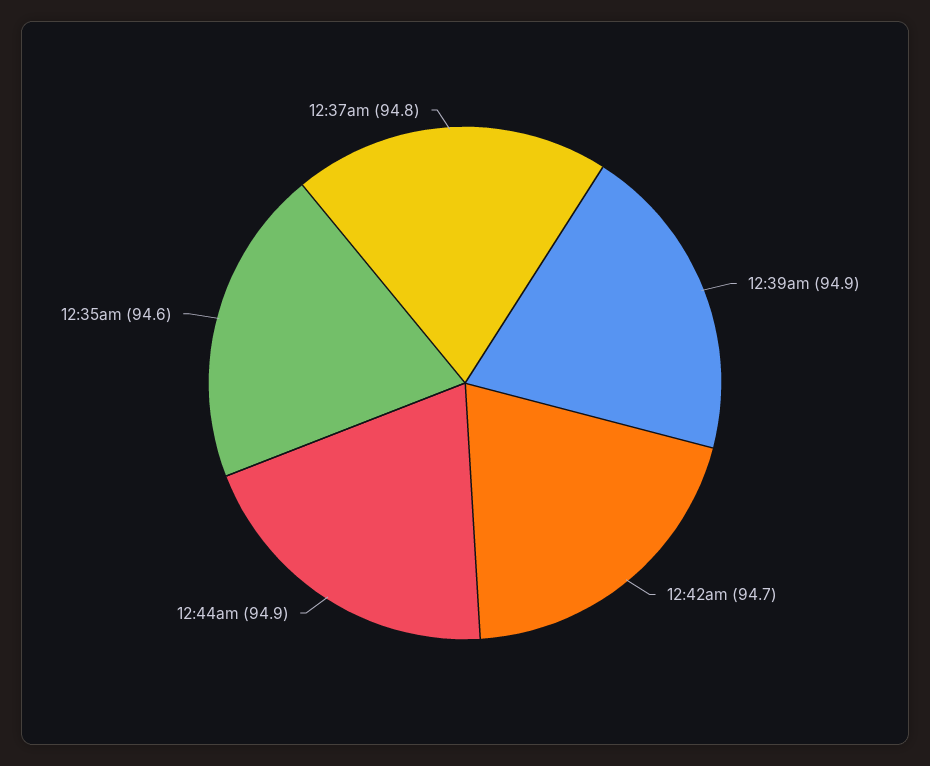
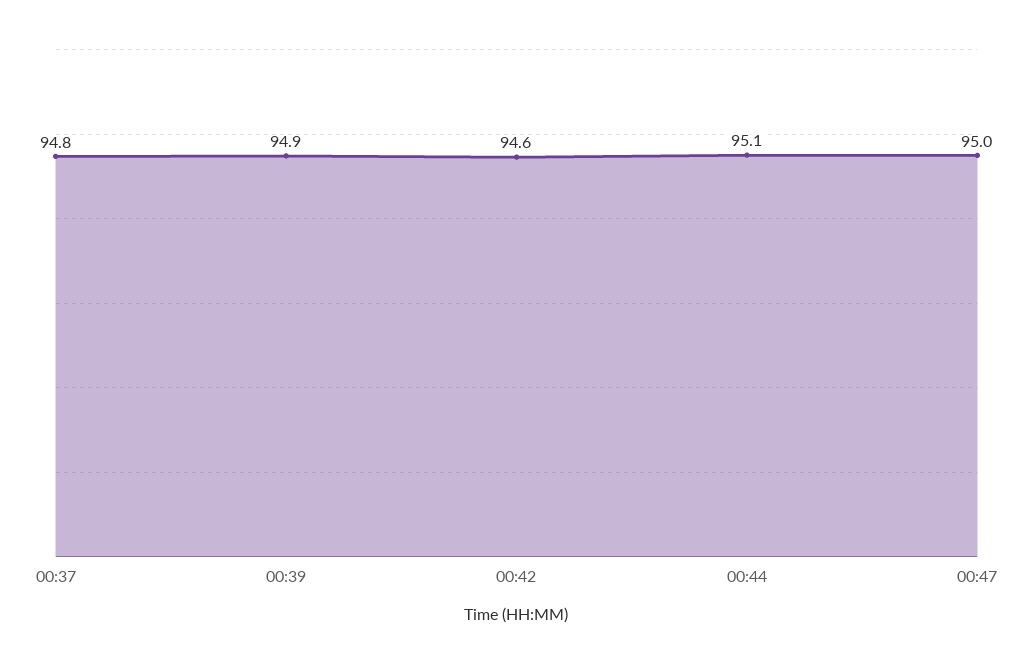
12:42am: 94.7 -> 94.6
12:44am: 94.9 -> 95.1
12:35am: 94.6 -> none
00:47: none -> 95

